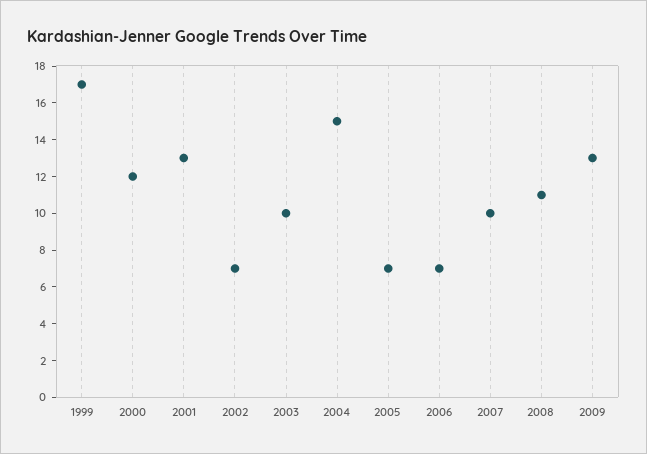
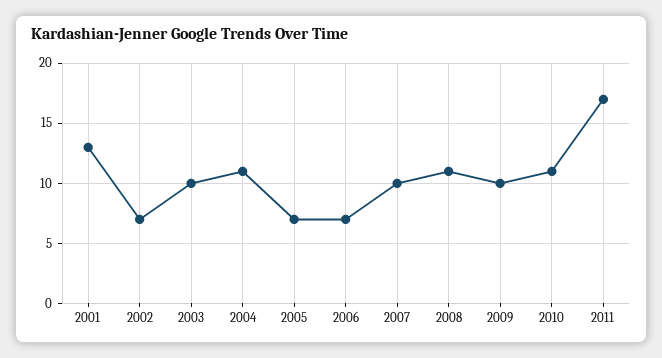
1999: 17 -> none
2000: 12 -> none
2004: 15 -> 11
2009: 13 -> 10
2010: none -> 11
2011: none -> 17

